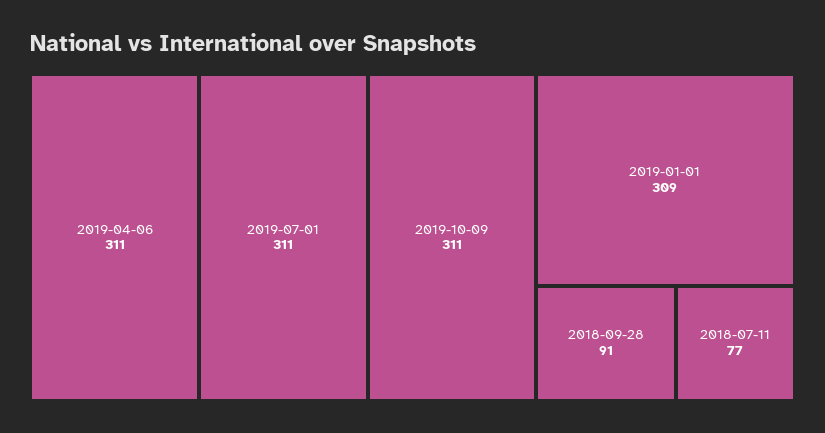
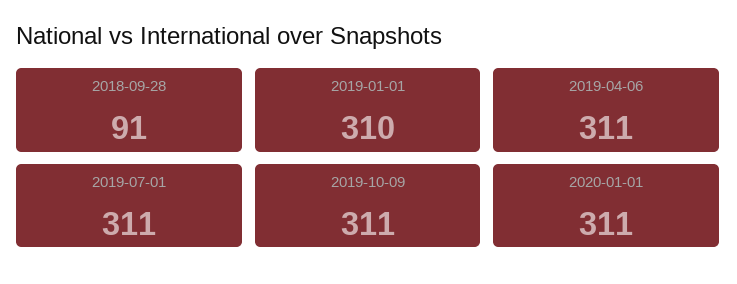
2019-01-01: 309 -> 310
2018-07-11: 77 -> none
2020-01-01: none -> 311

